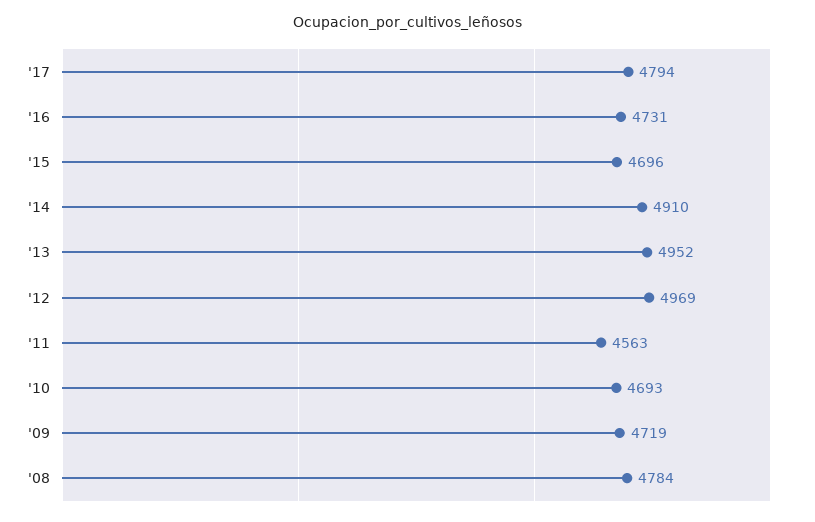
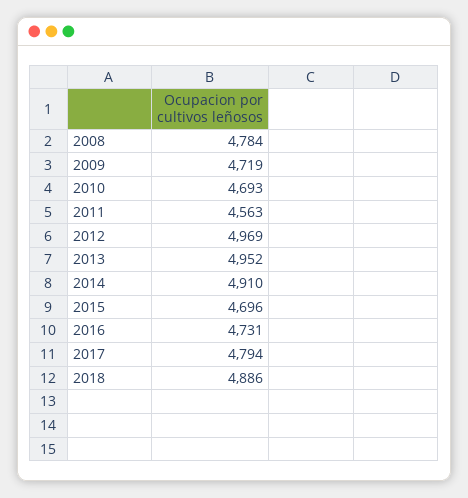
2018: none -> 4886

